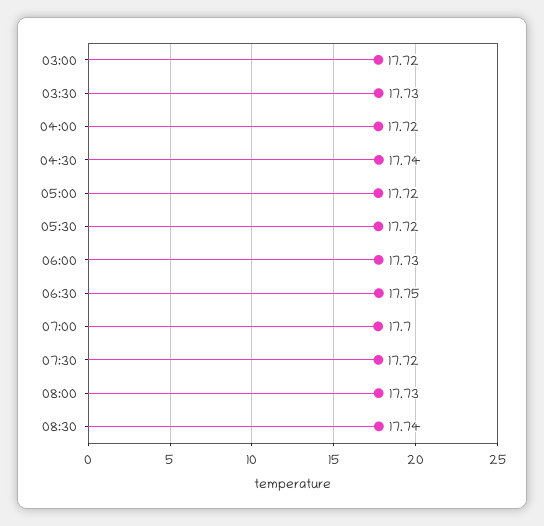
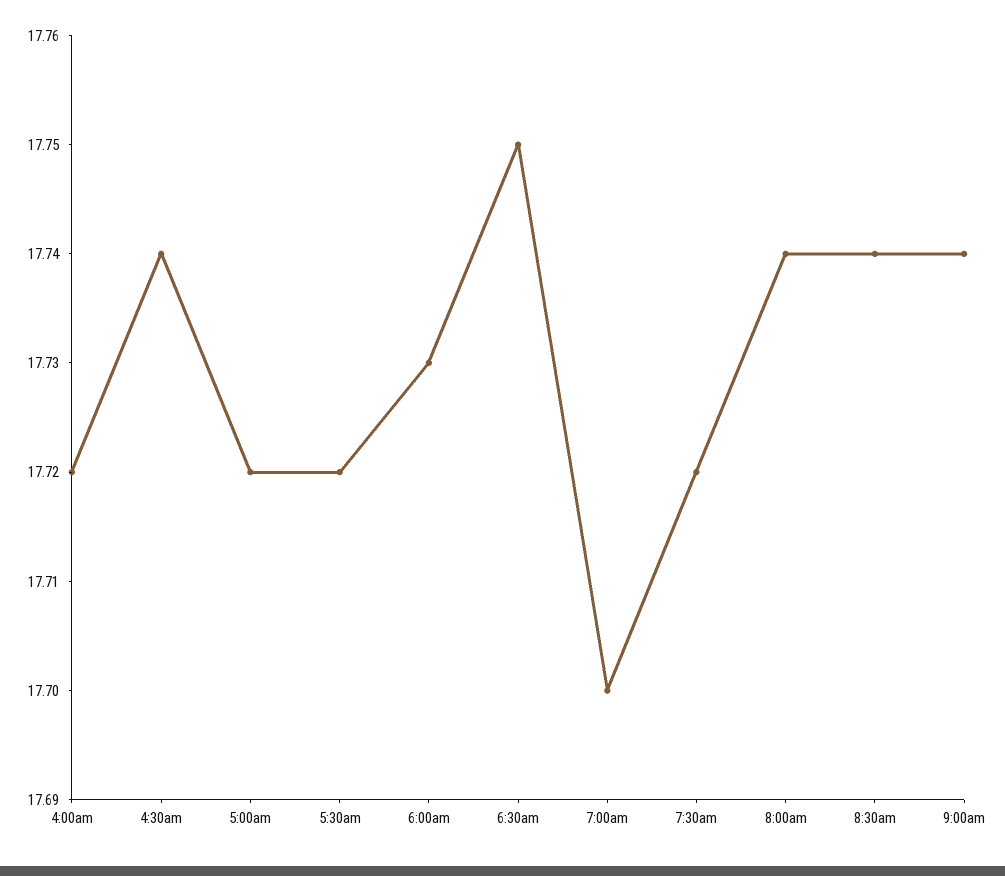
03:00: 17.72 -> none
03:30: 17.73 -> none
08:00: 17.73 -> 17.74
9:00am: none -> 17.74

